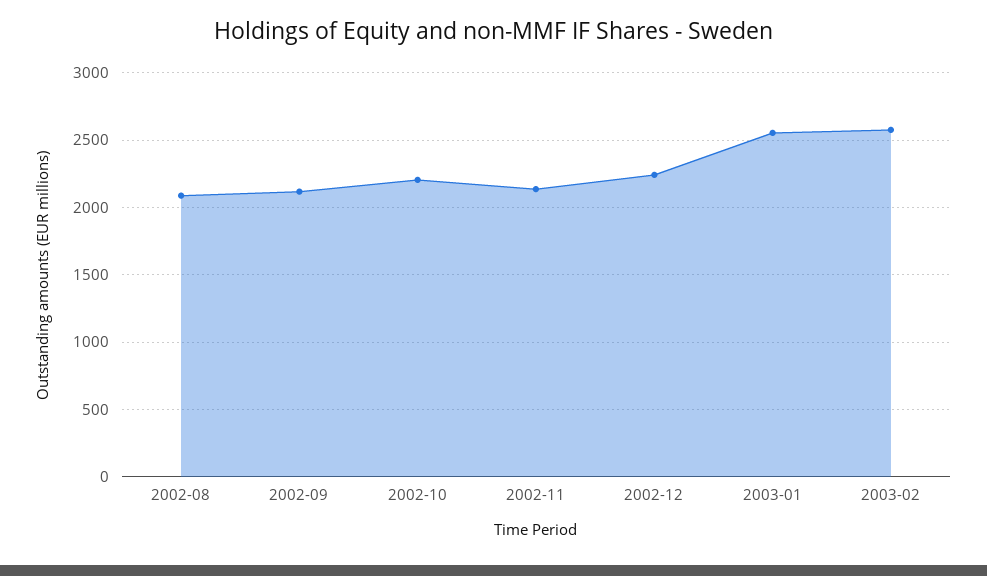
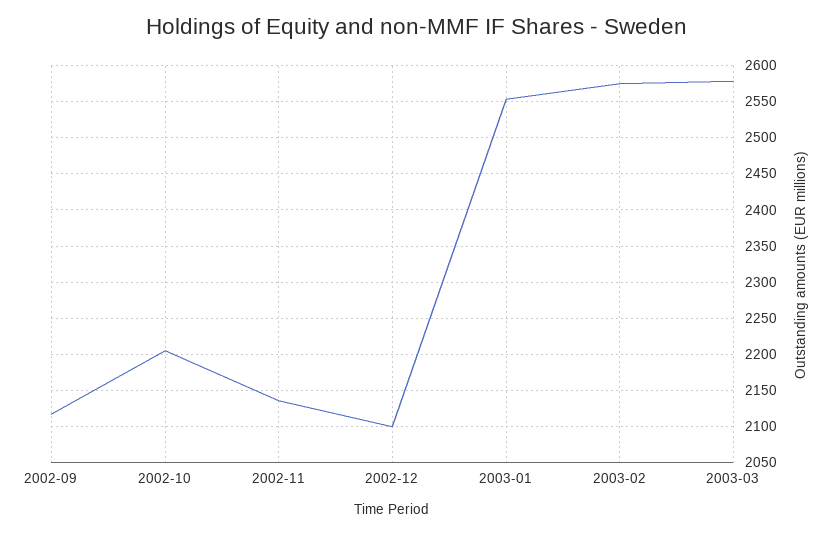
2002-08: 2100 -> none
2002-12: 2250 -> 2100
2003-03: none -> 2580

